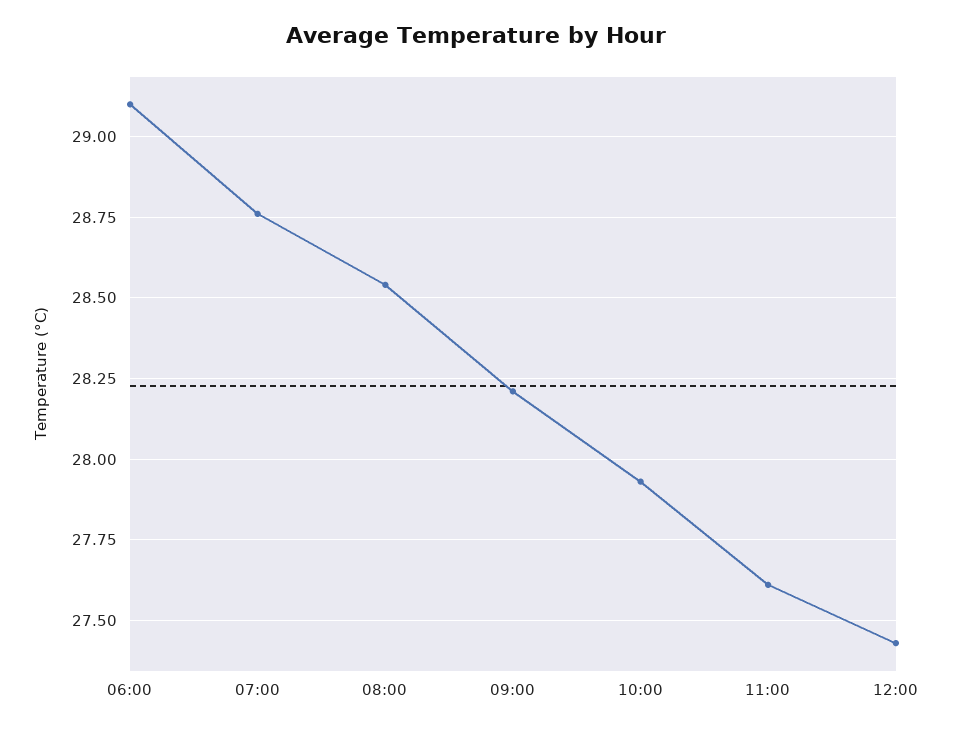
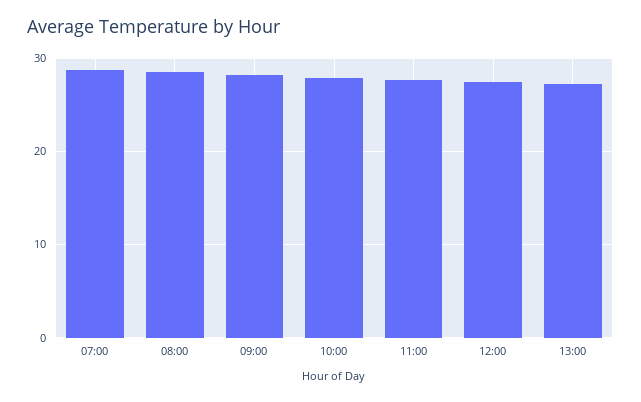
06:00: 29.1 -> none
13:00: none -> 27

